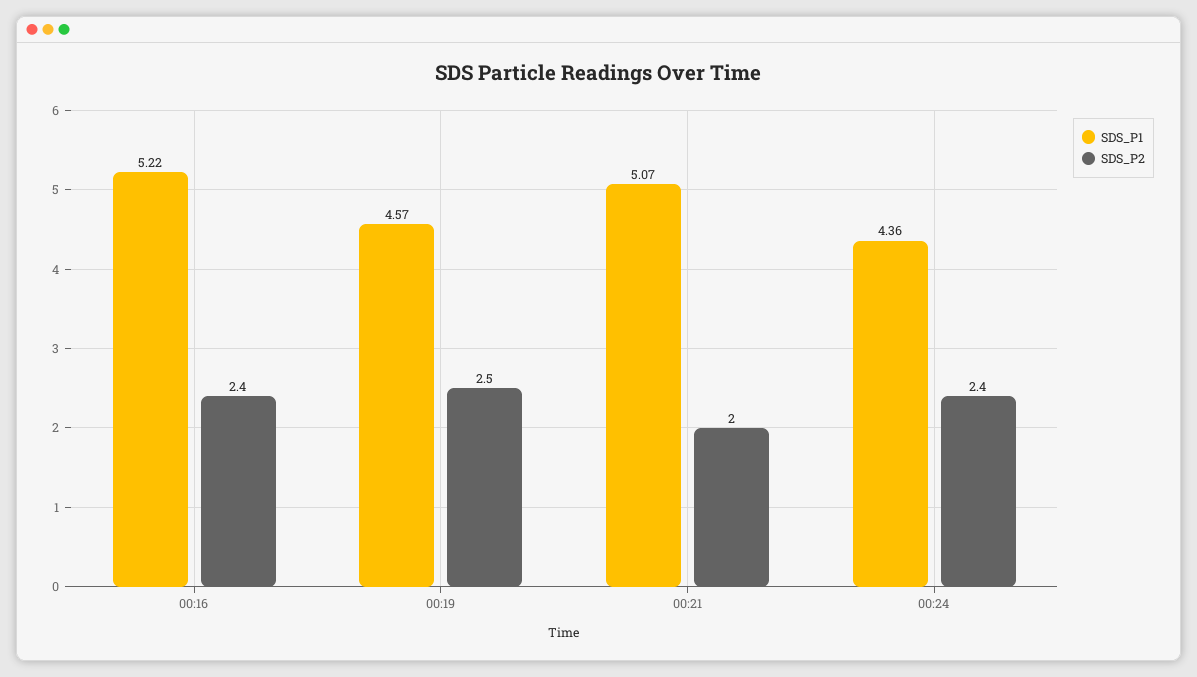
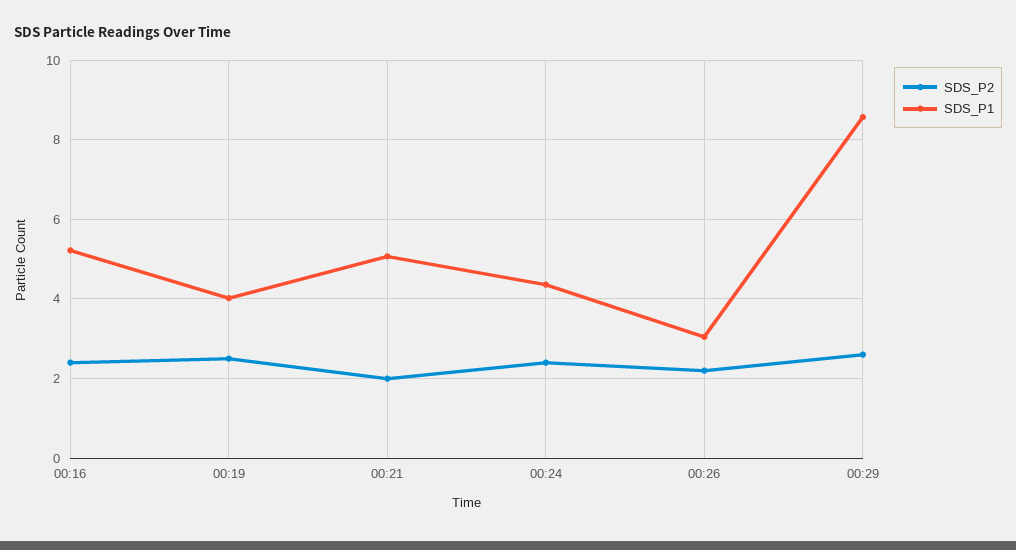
SDS_P1, 00:19: 4.57 -> 4
SDS_P2, 00:26: none -> 2.2
SDS_P1, 00:26: none -> 3
SDS_P2, 00:29: none -> 2.6
SDS_P1, 00:29: none -> 8.6

